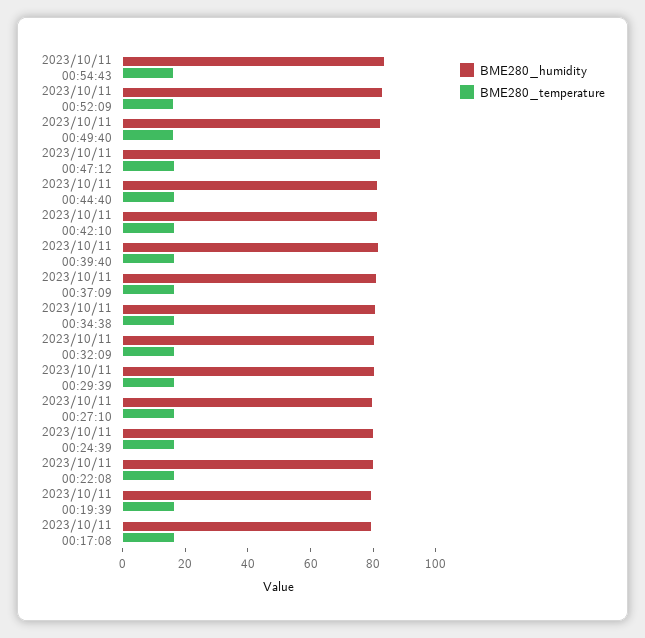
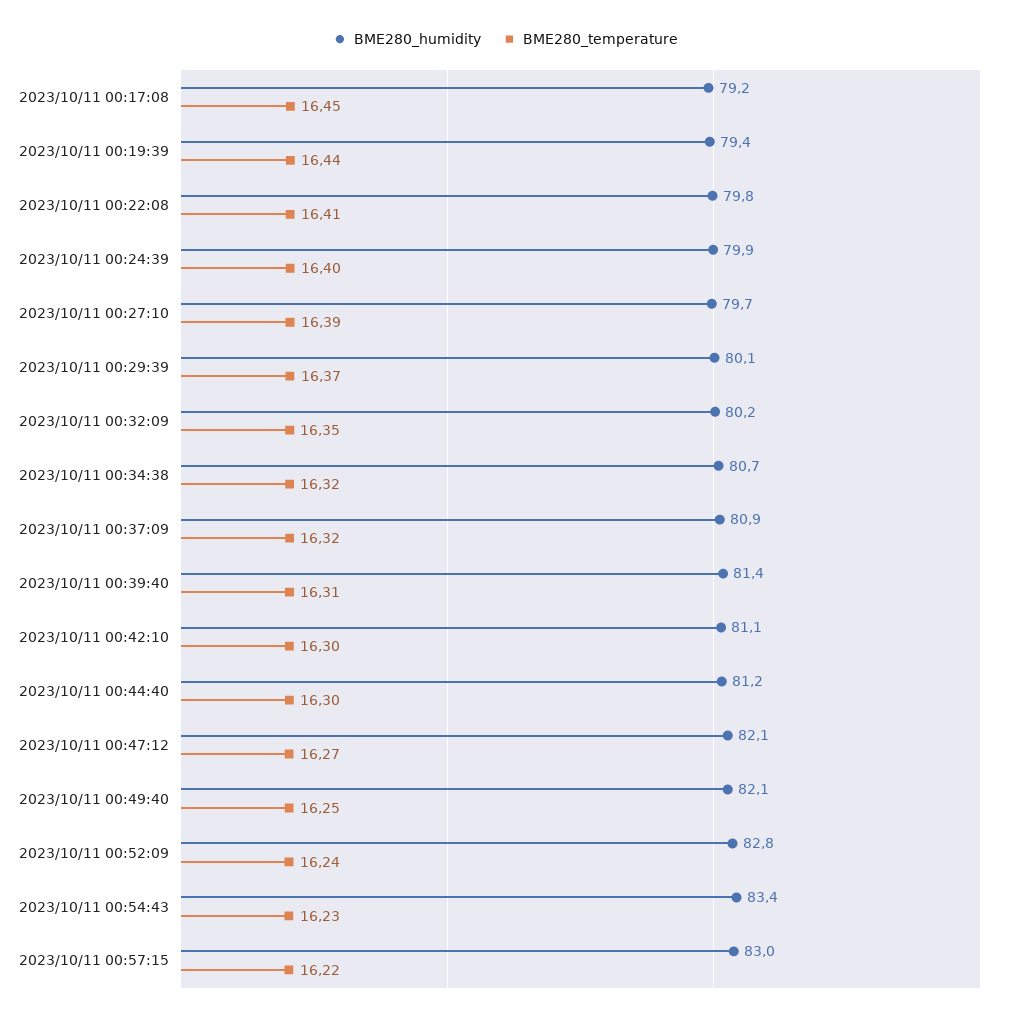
BME280_humidity, 2023/10/11 00:57:15: none -> 83
BME280_temperature, 2023/10/11 00:57:15: none -> 16.22

